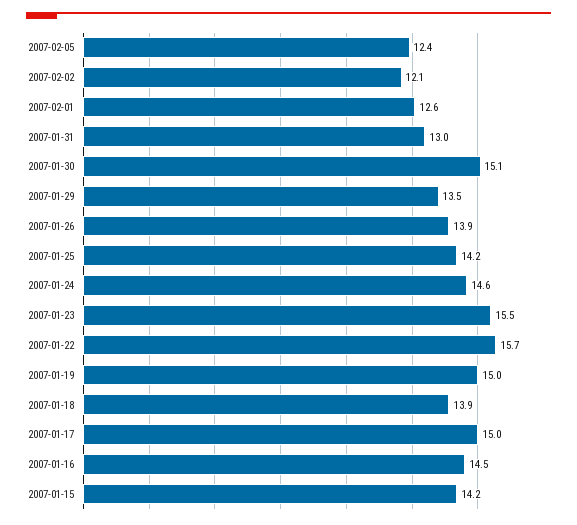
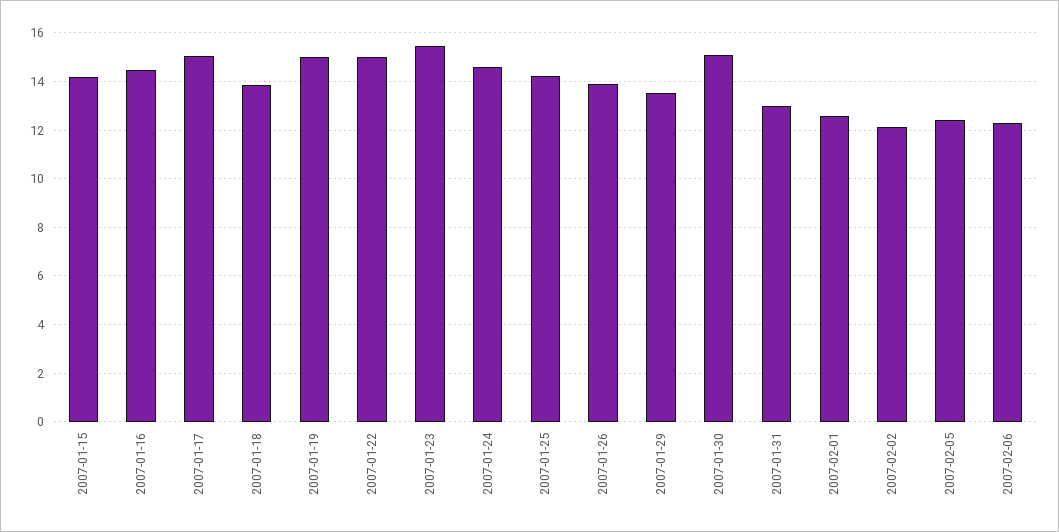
2007-01-22: 15.7 -> 15
2007-02-06: none -> 12.25

